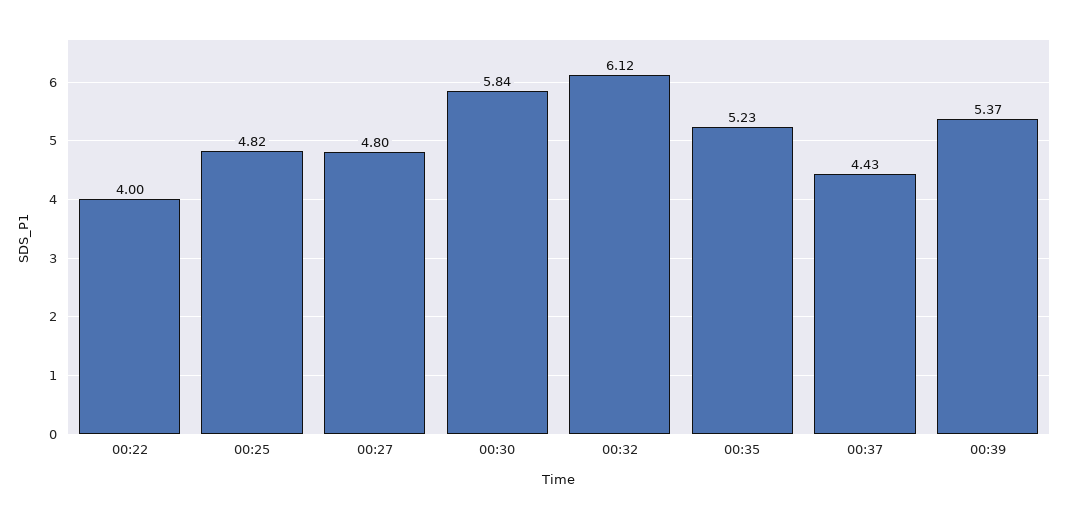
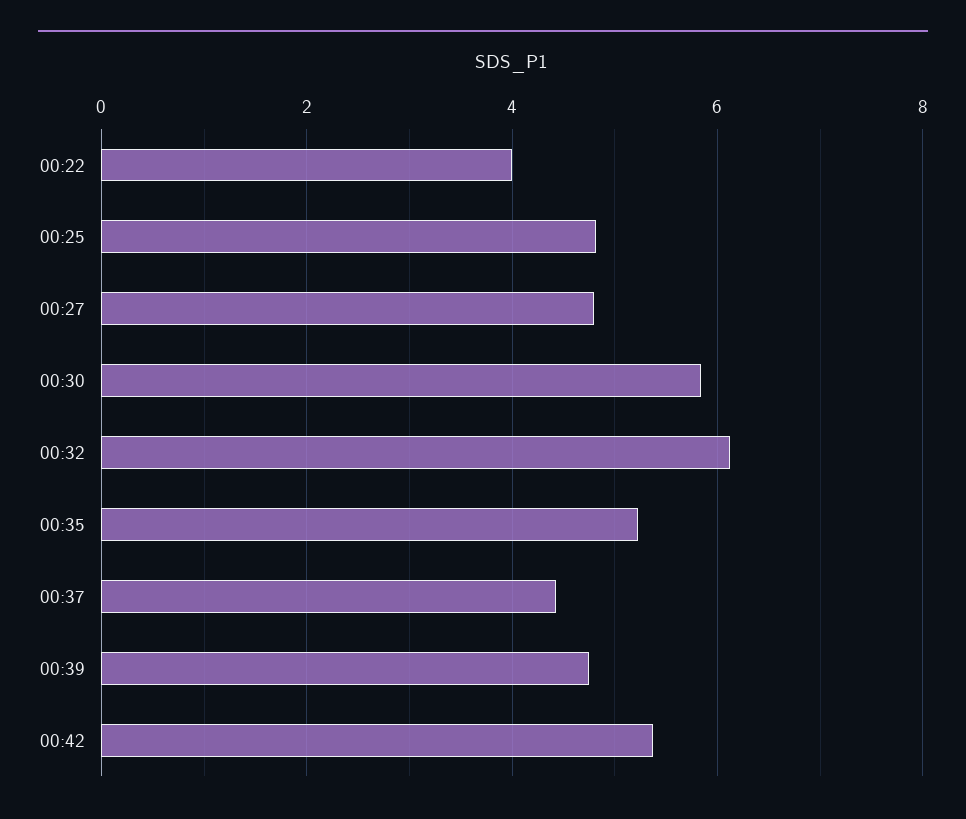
00:39: 5.37 -> 4.8
00:42: none -> 5.4

